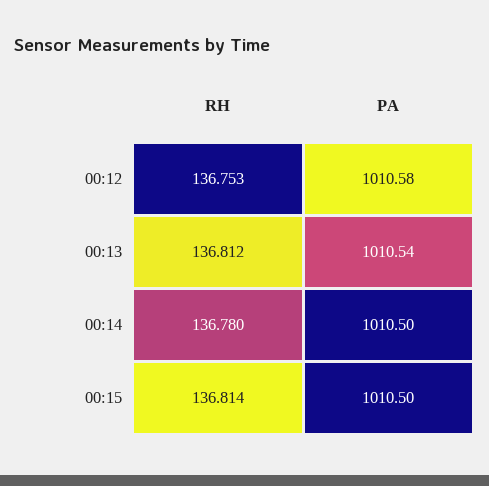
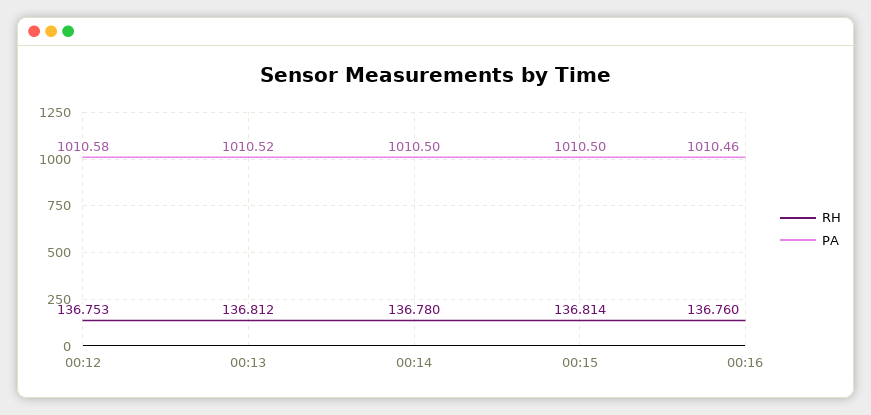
PA, 00:13: 1010.54 -> 1010.52
RH, 00:16: none -> 136.76
PA, 00:16: none -> 1010.46

